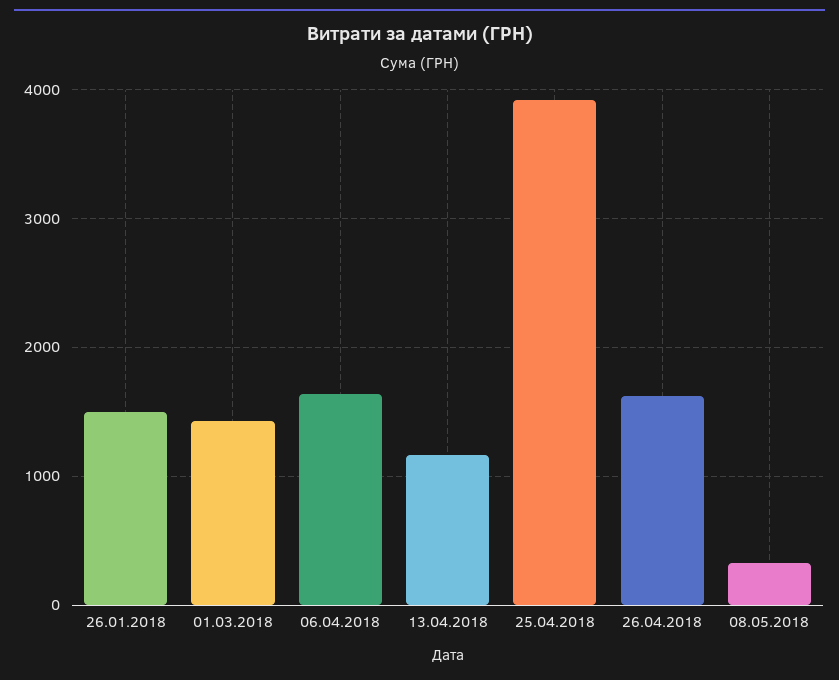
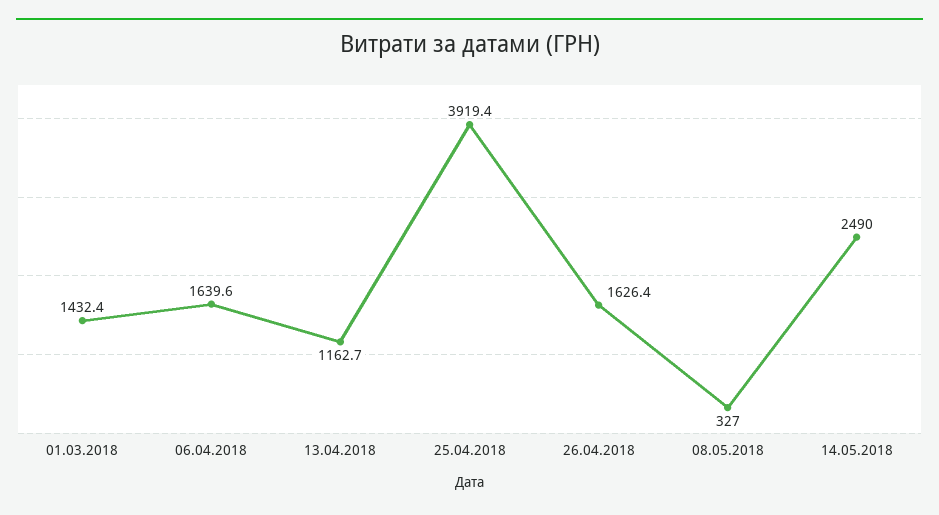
26.01.2018: 1500 -> none
14.05.2018: none -> 2490

